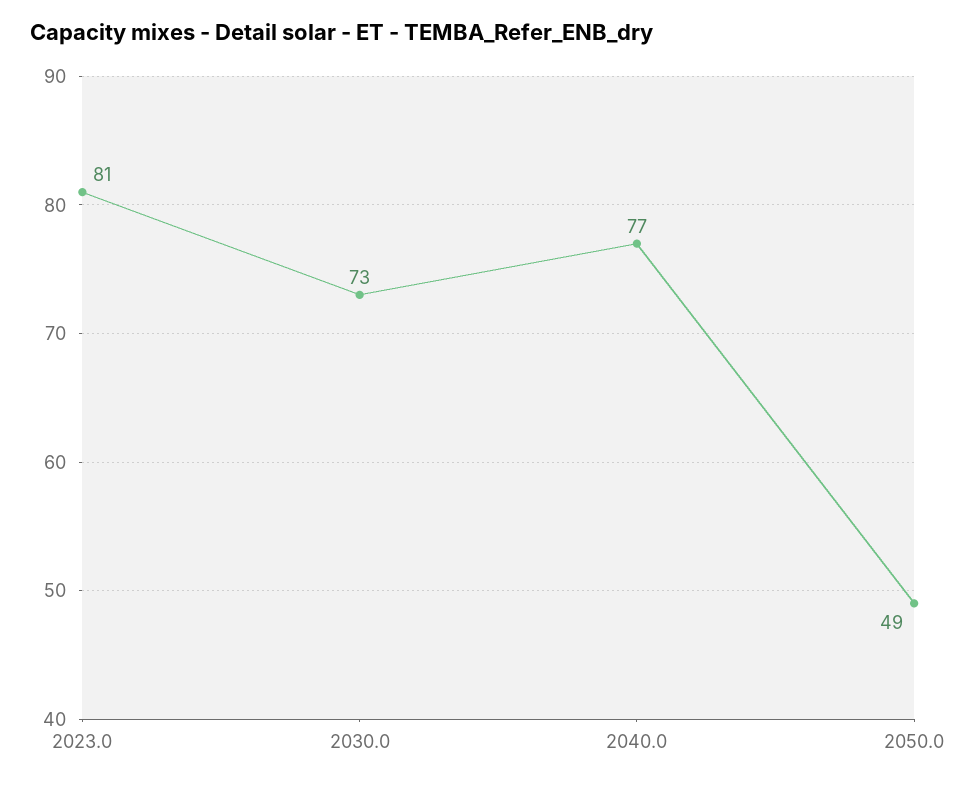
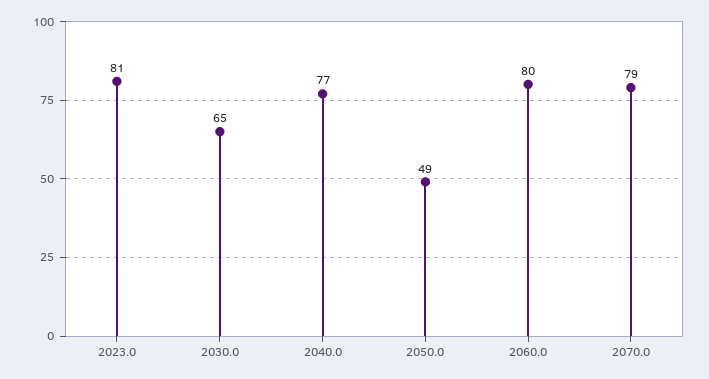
2030.0: 73 -> 65
2060.0: none -> 80
2070.0: none -> 79

